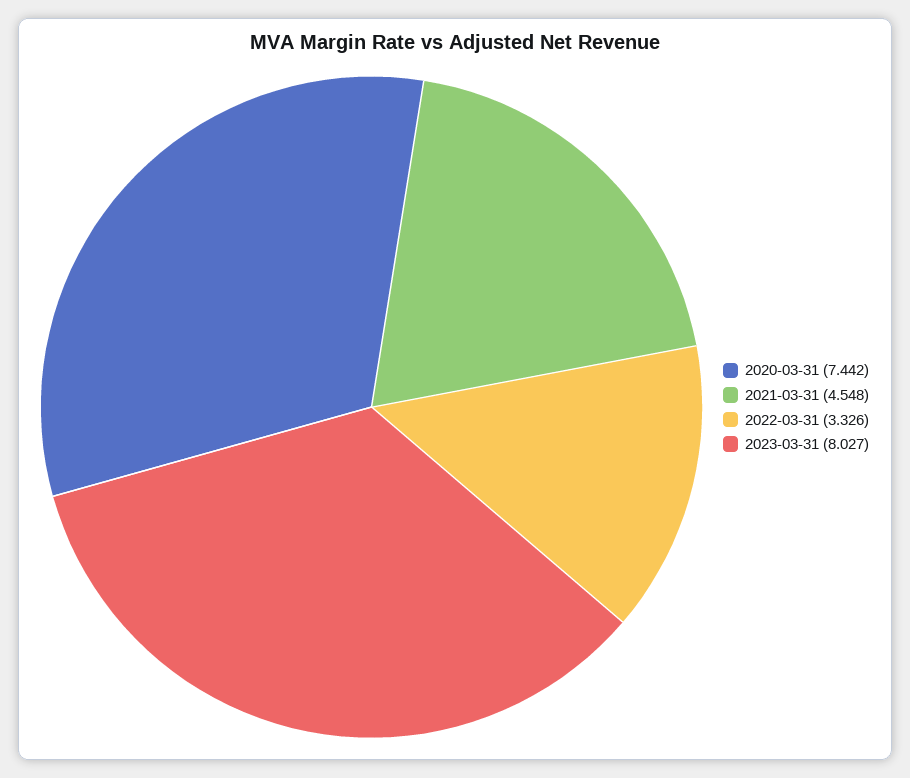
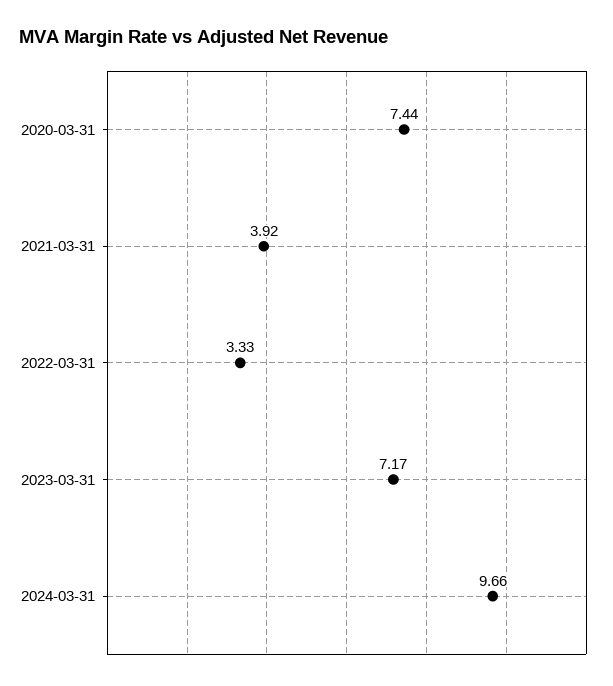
2021-03-31: 4.548 -> 3.92
2023-03-31: 8.027 -> 7.17
2024-03-31: none -> 9.66

